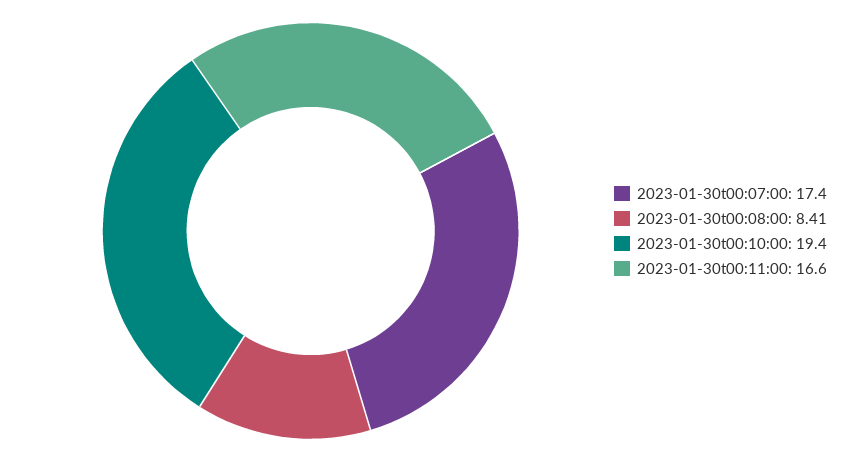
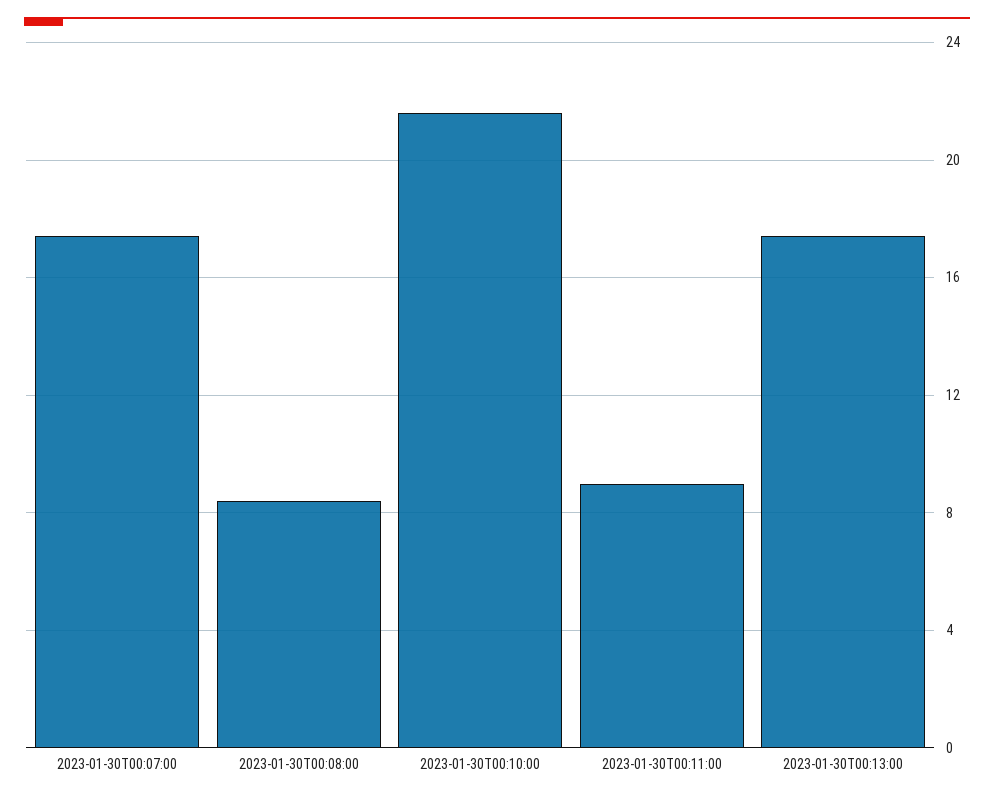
2023-01-30t00:10:00: 19.4 -> 21.5
2023-01-30t00:11:00: 16.6 -> 9
2023-01-30T00:13:00: none -> 17.5

